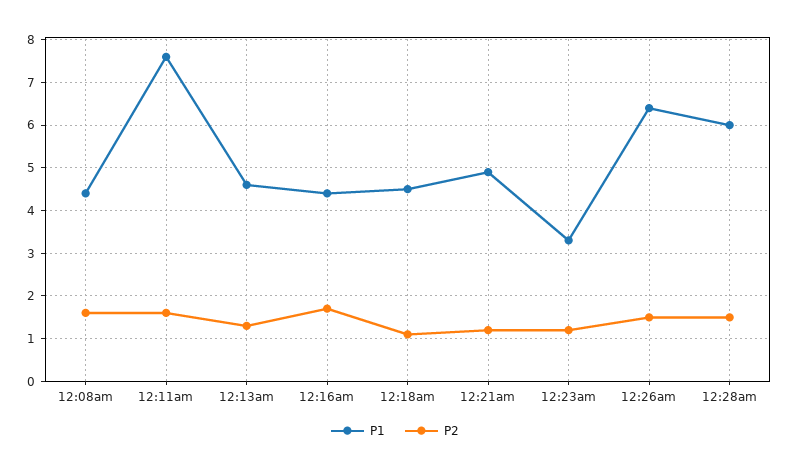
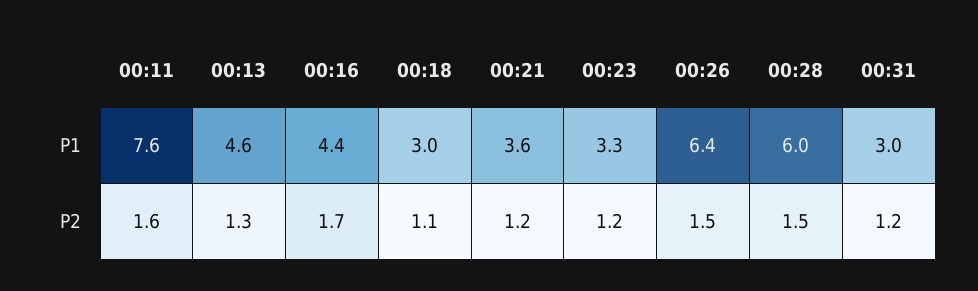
P1, 12:08am: 4.5 -> none
P2, 12:08am: 1.5 -> none
P1, 12:18am: 4.5 -> 3
P1, 12:21am: 5 -> 3.6
P1, 00:31: none -> 3
P2, 00:31: none -> 1.2

